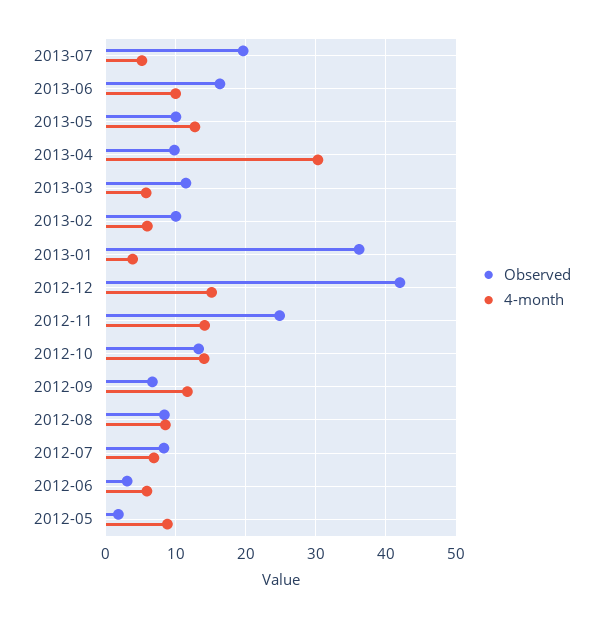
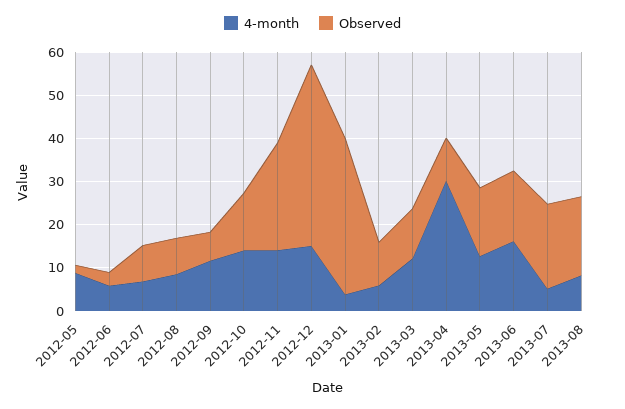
4-month, 2013-06: 10 -> 16
Observed, 2013-05: 10 -> 16
4-month, 2013-03: 6 -> 12
4-month, 2013-08: none -> 8
Observed, 2013-08: none -> 18

